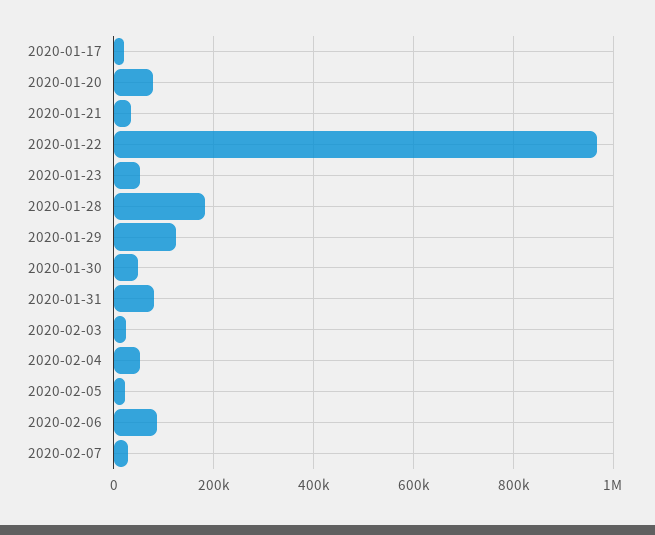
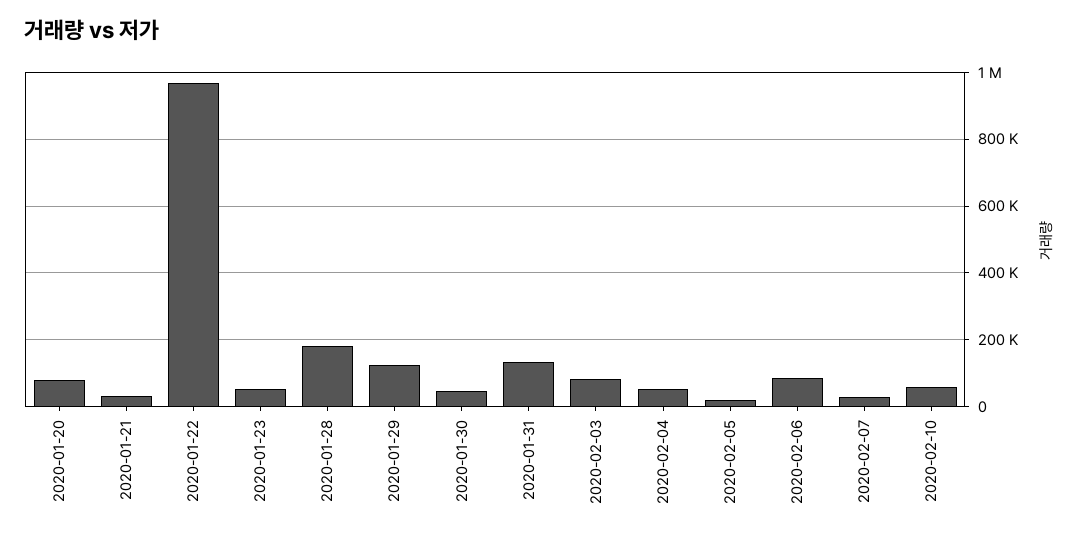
2020-01-17: 20000 -> none
2020-01-31: 80000 -> 140000
2020-02-03: 20000 -> 80000
2020-02-10: none -> 60000

